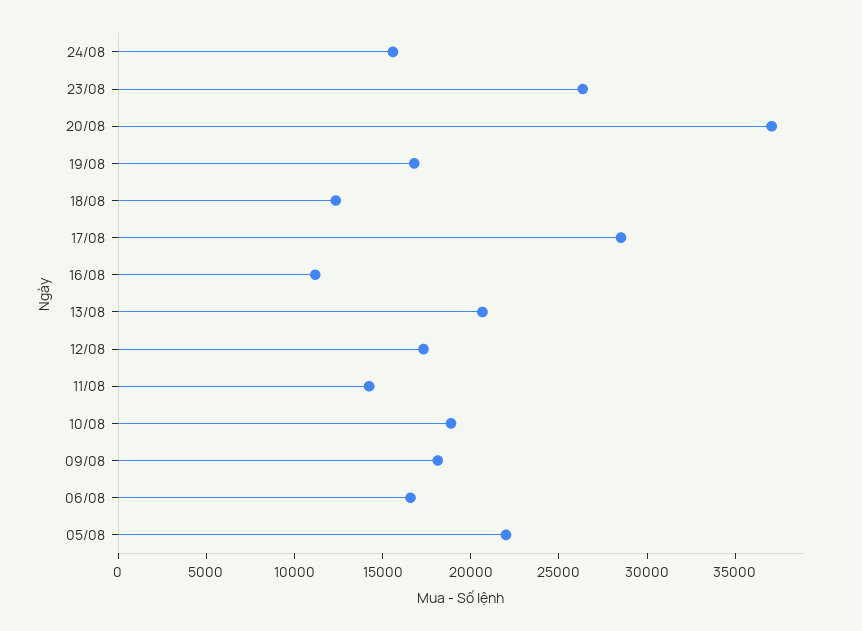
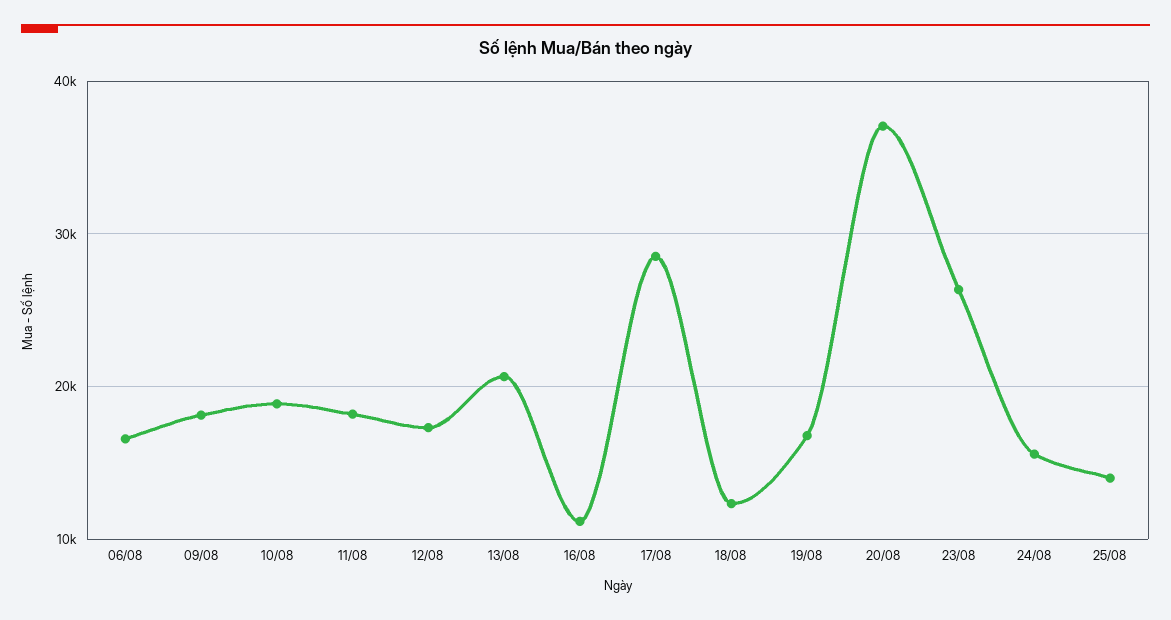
11/08: 14000 -> 18000
05/08: 22000 -> none
25/08: none -> 14000

